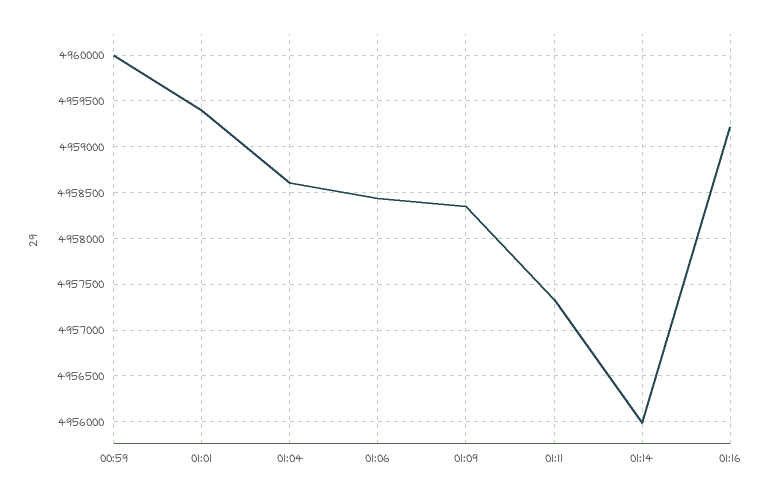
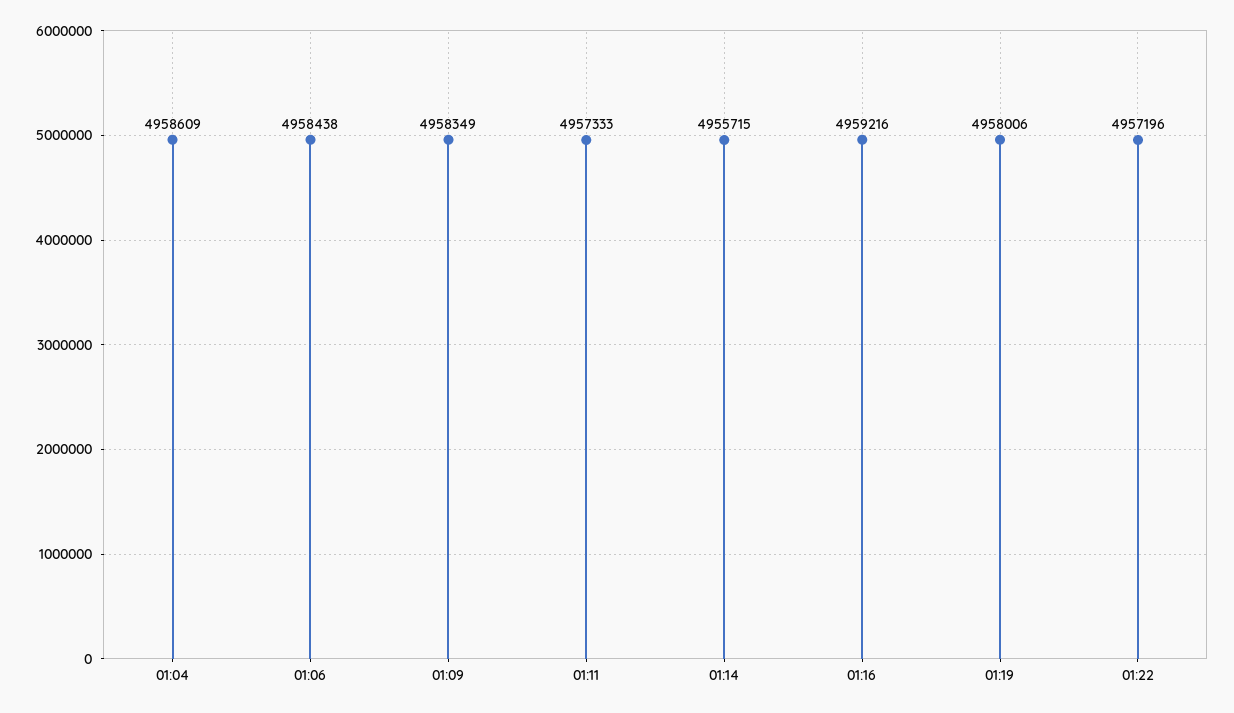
00:59: 4960000 -> none
01:01: 4959400 -> none
01:14: 4956000 -> 4955715
01:19: none -> 4958006
01:22: none -> 4957196

